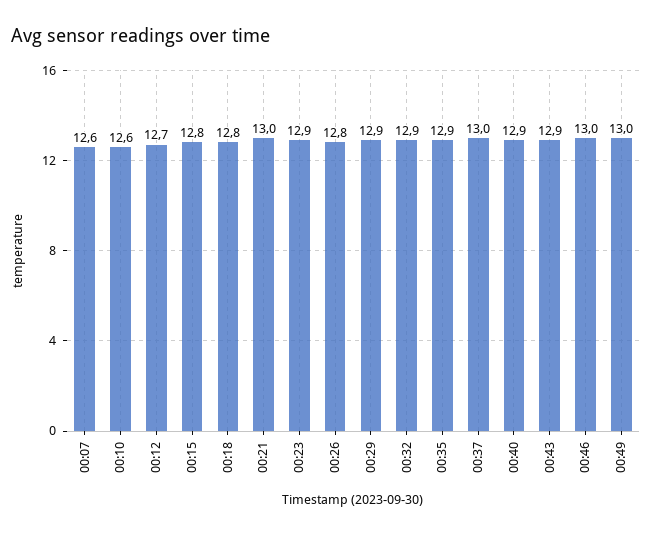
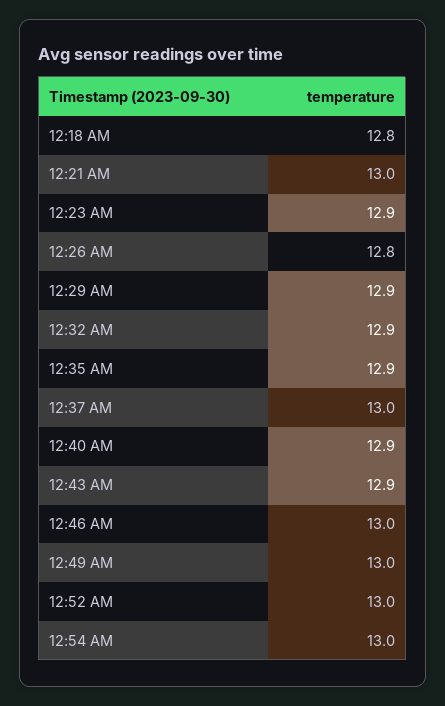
00:07: 12.6 -> none
00:10: 12.6 -> none
00:12: 12.7 -> none
00:15: 12.8 -> none
12:52 AM: none -> 13
12:54 AM: none -> 13

